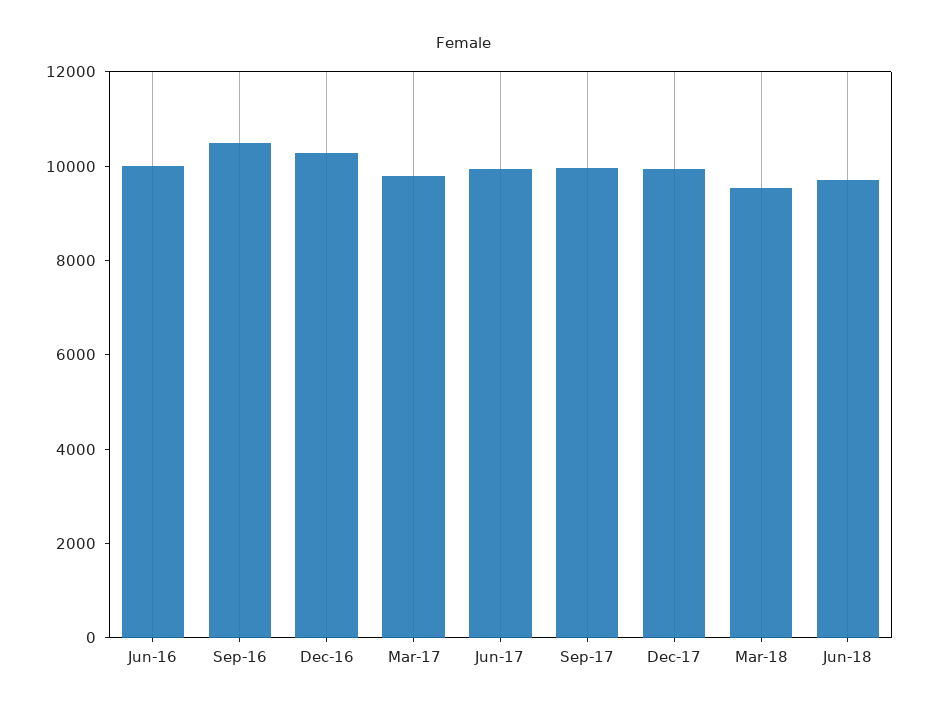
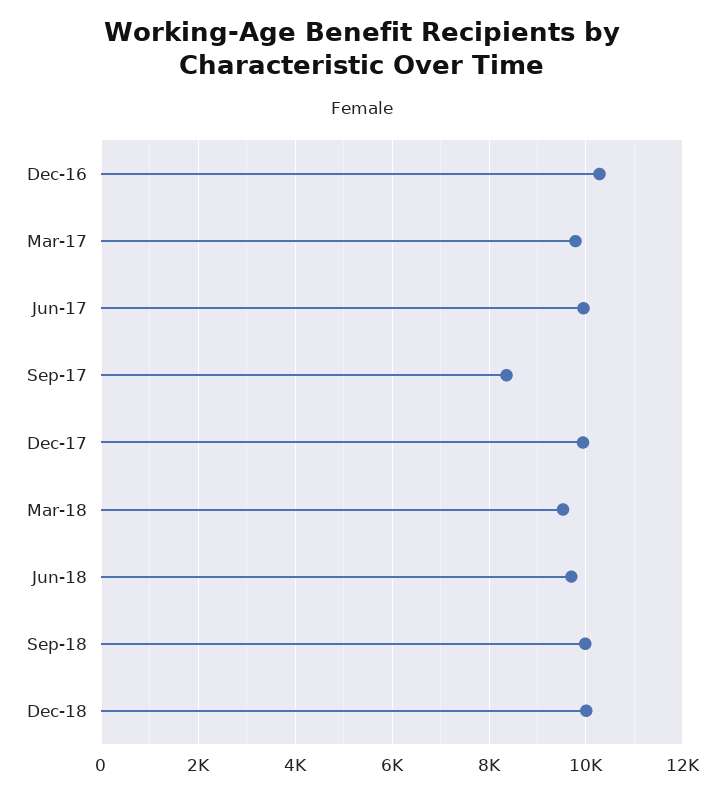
Jun-16: 10000 -> none
Sep-16: 10500 -> none
Sep-17: 10000 -> 8400
Sep-18: none -> 10000
Dec-18: none -> 10000

